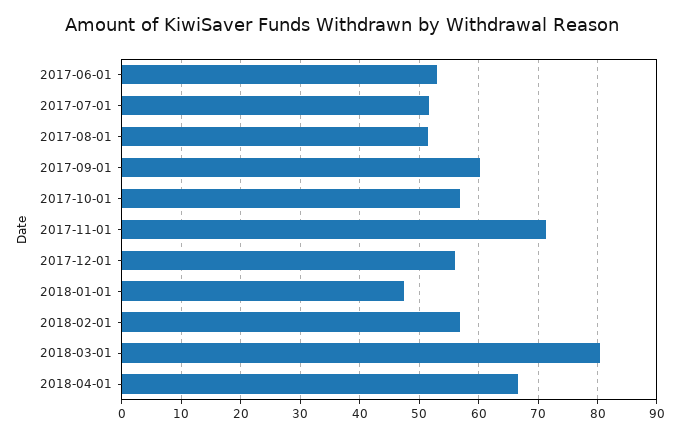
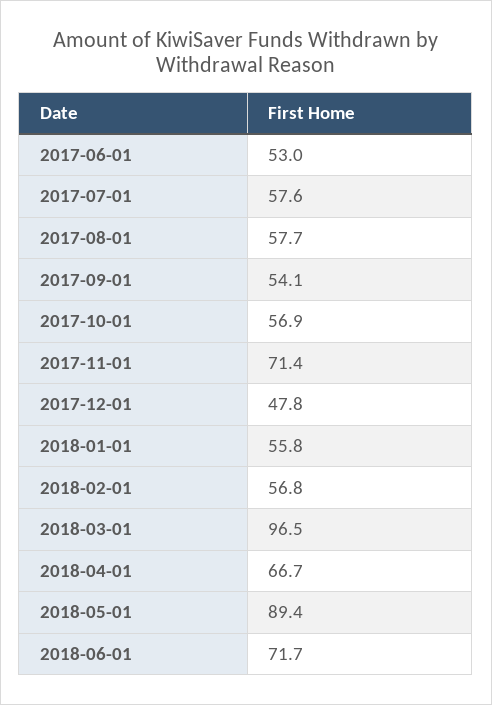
2017-07-01: 52 -> 57.6
2017-08-01: 52 -> 57.7
2017-09-01: 60 -> 54.1
2017-12-01: 56 -> 47.8
2018-01-01: 48 -> 55.8
2018-03-01: 80 -> 96.5
2018-05-01: none -> 89.4
2018-06-01: none -> 71.7

